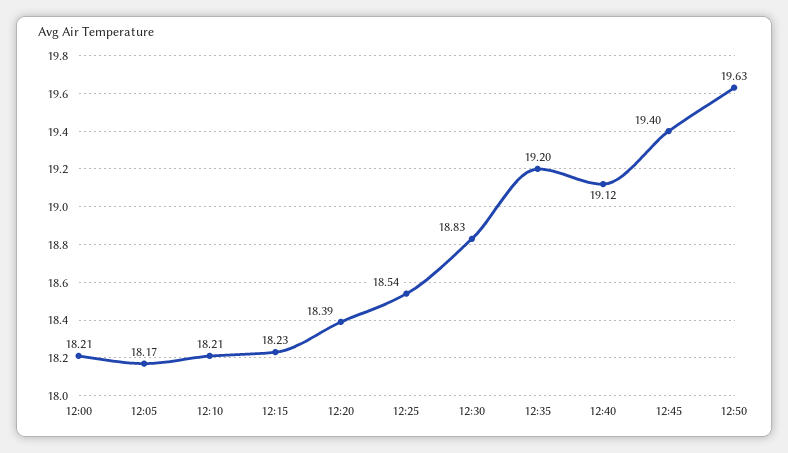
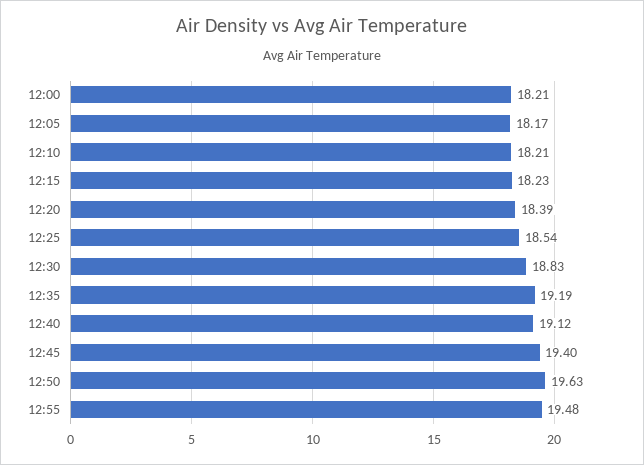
12:35: 19.2 -> 19.19
12:55: none -> 19.48

